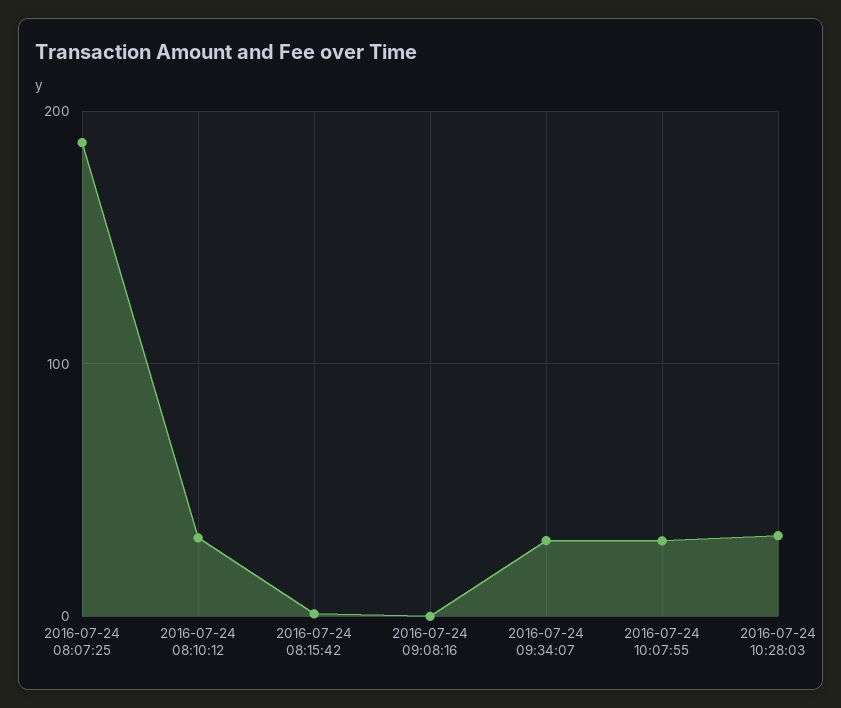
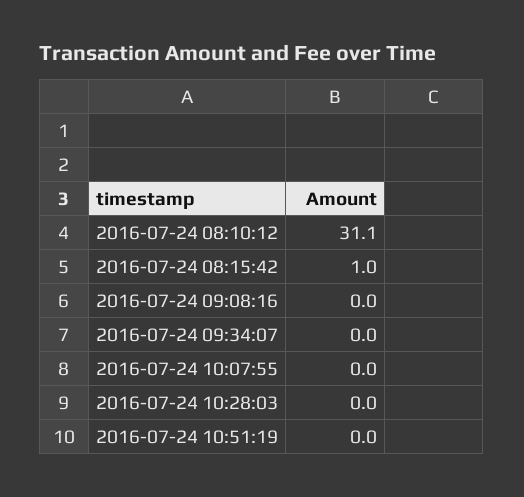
2016-07-24 08:07:25: 190 -> none
2016-07-24 09:34:07: 30 -> 0
2016-07-24 10:07:55: 30 -> 0
2016-07-24 10:28:03: 30 -> 0
2016-07-24 10:51:19: none -> 0

